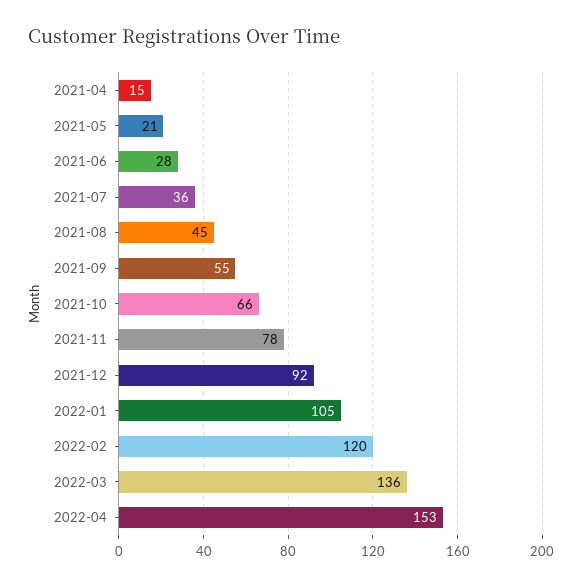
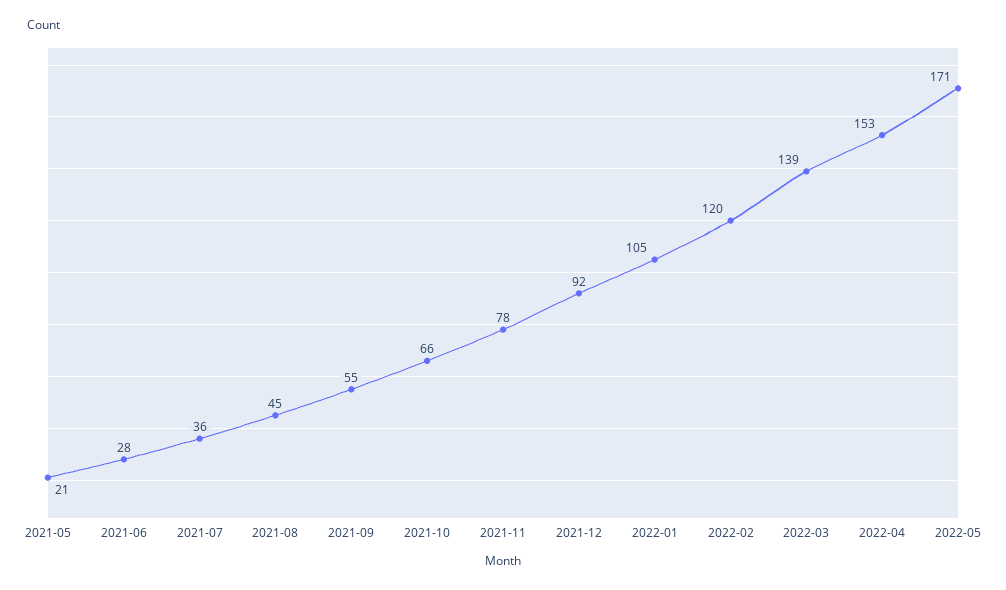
2021-04: 15 -> none
2022-03: 136 -> 139
2022-05: none -> 171

